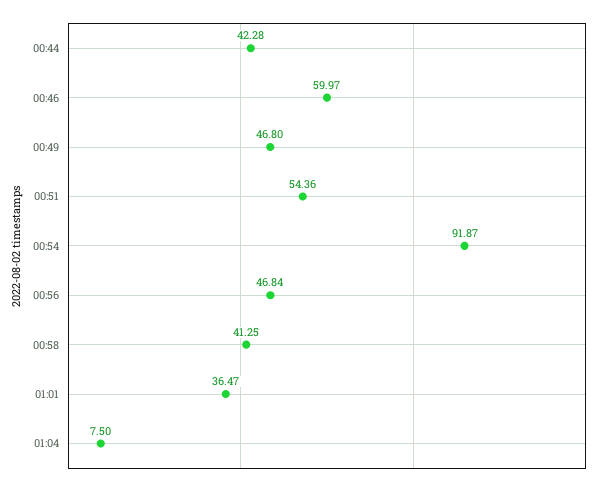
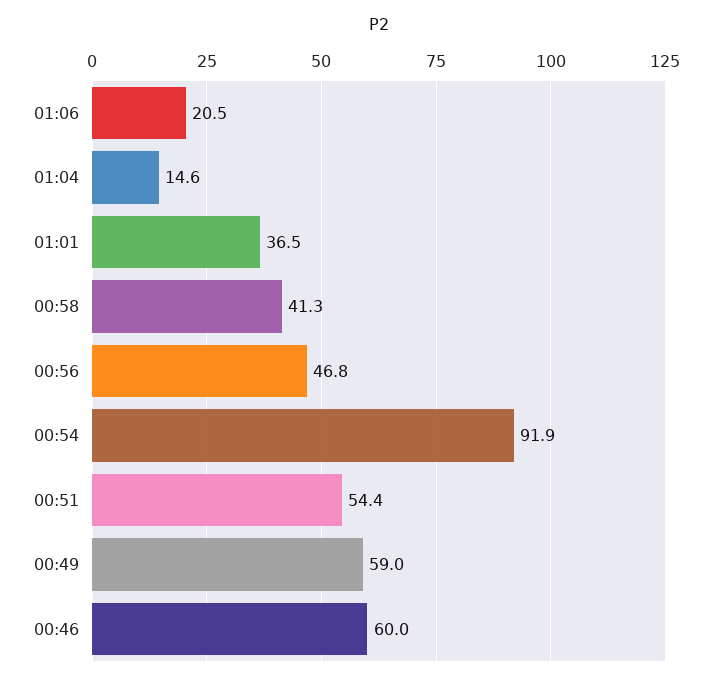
00:44: 42.28 -> none
00:49: 46.8 -> 59
01:04: 7.5 -> 14.6
01:06: none -> 20.5

